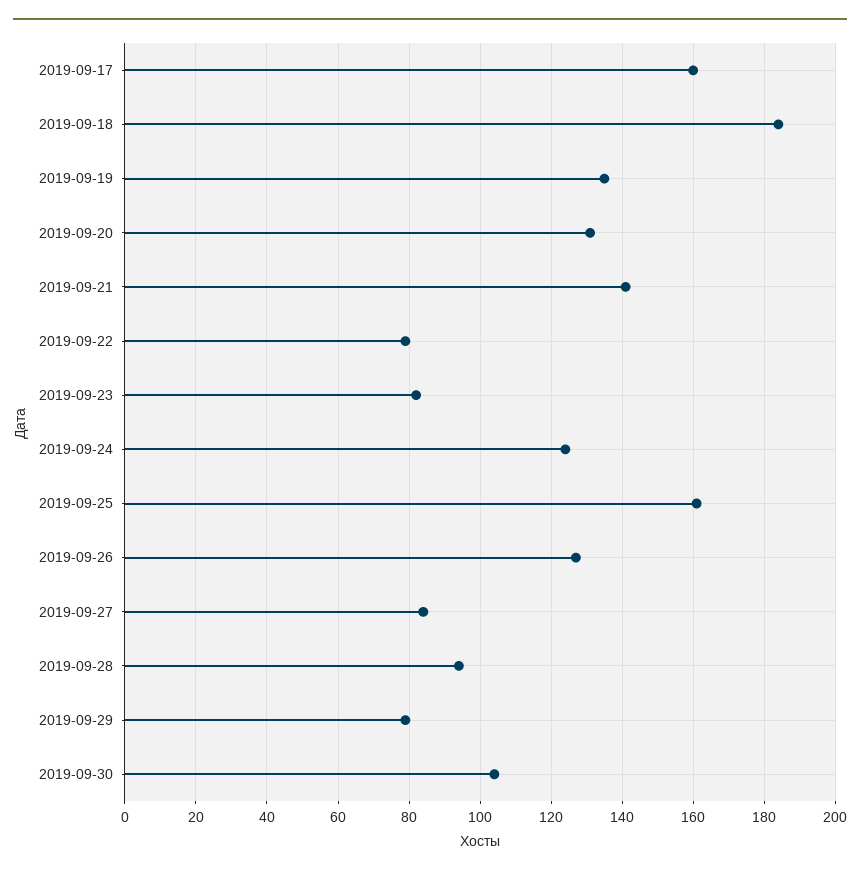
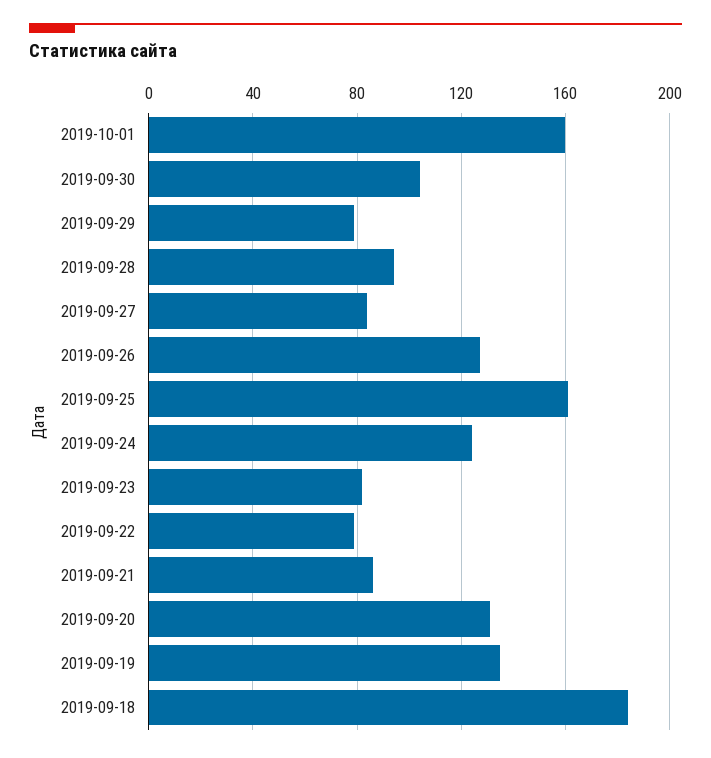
2019-09-17: 160 -> none
2019-09-21: 140 -> 85
2019-10-01: none -> 160

